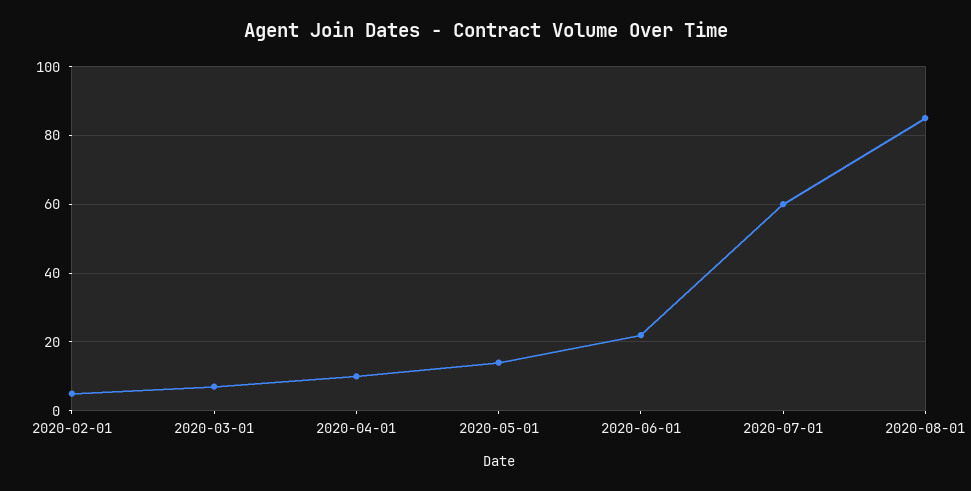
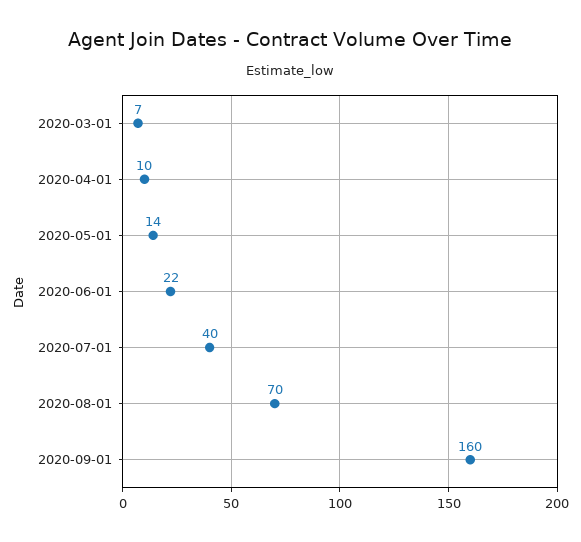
2020-02-01: 5 -> none
2020-07-01: 60 -> 40
2020-08-01: 85 -> 70
2020-09-01: none -> 160

